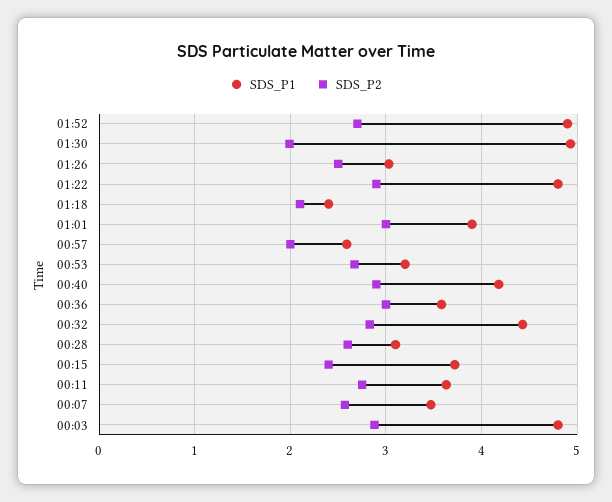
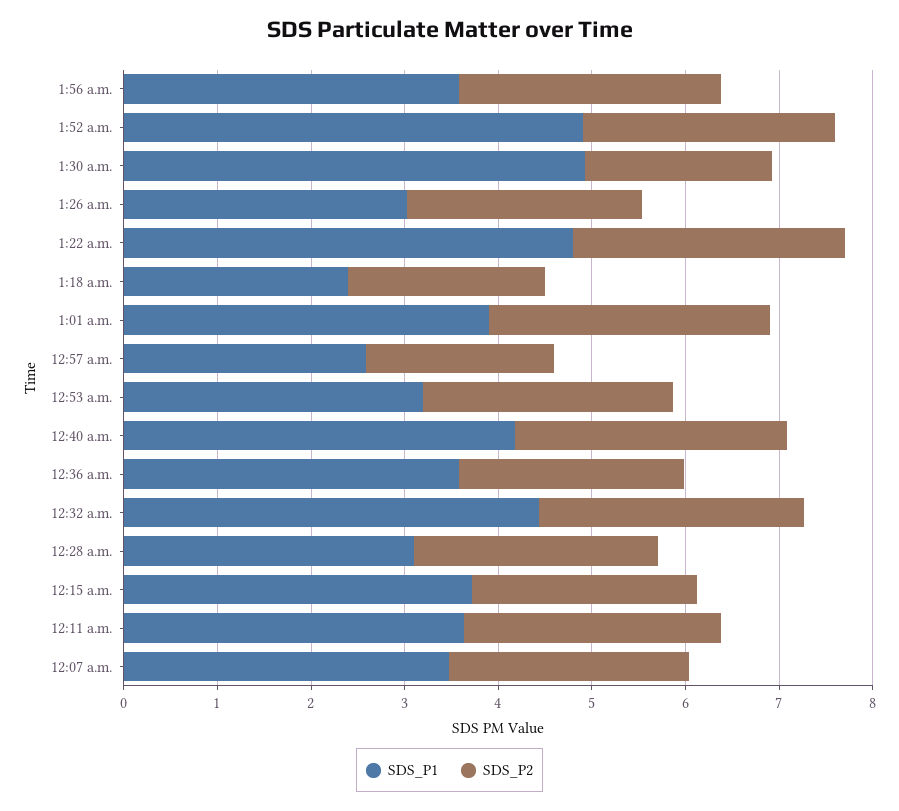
SDS_P2, 00:36: 3 -> 2.4
SDS_P1, 00:03: 4.8 -> none
SDS_P2, 00:03: 2.9 -> none
SDS_P1, 1:56 a.m.: none -> 3.6
SDS_P2, 1:56 a.m.: none -> 2.8

